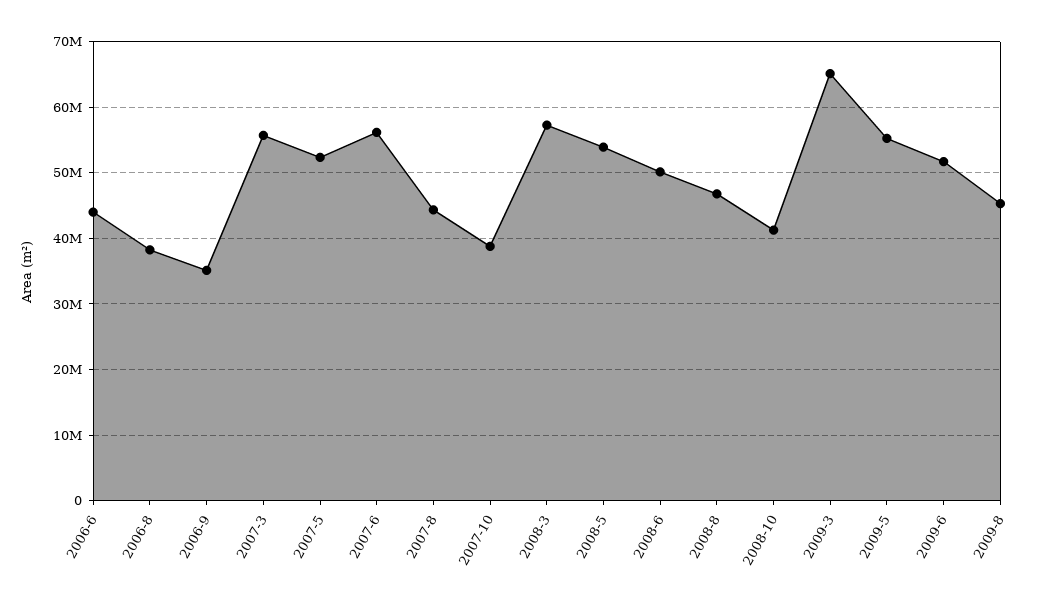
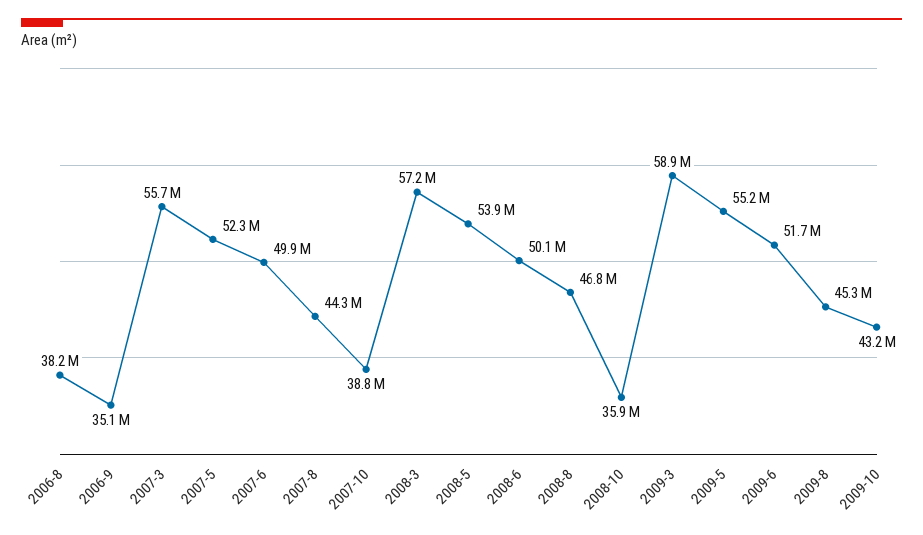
2006-6: 44000000 -> none
2007-6: 56000000 -> 49900000
2008-10: 41000000 -> 35900000
2009-3: 65000000 -> 58900000
2009-10: none -> 43200000

